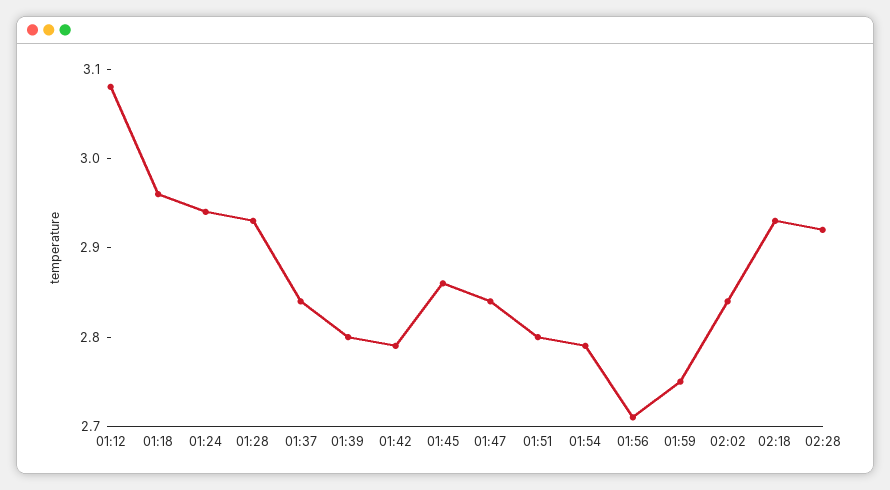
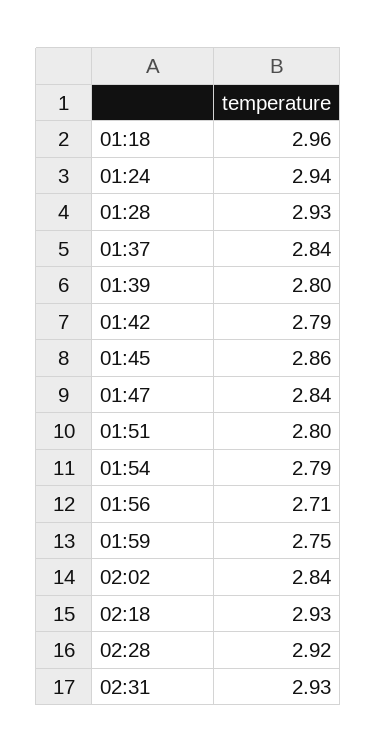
01:12: 3.08 -> none
02:31: none -> 2.93

